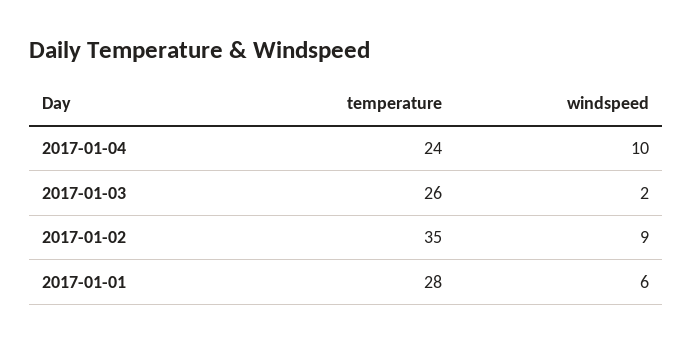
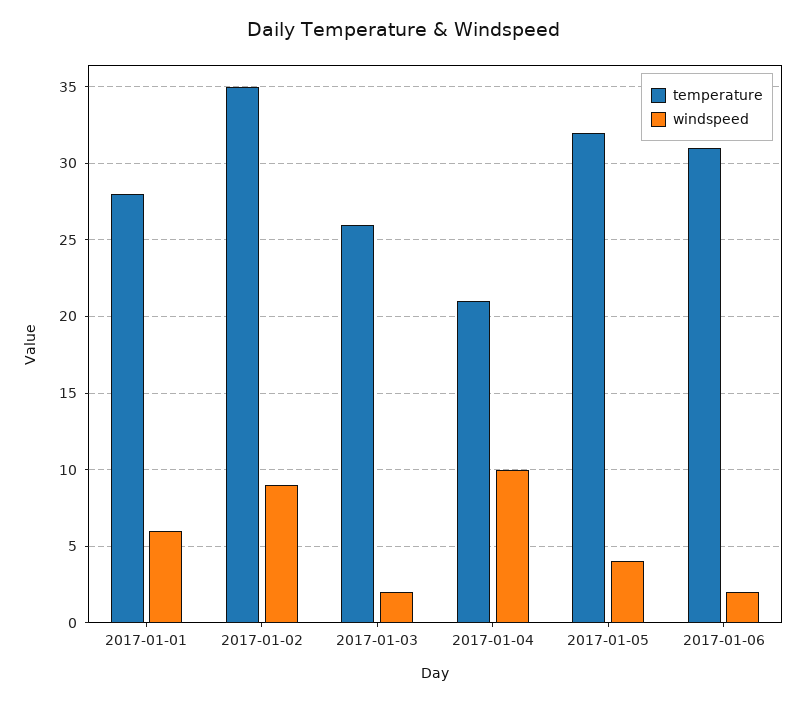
temperature, 2017-01-04: 24 -> 21
temperature, 2017-01-05: none -> 32
windspeed, 2017-01-05: none -> 4
temperature, 2017-01-06: none -> 31
windspeed, 2017-01-06: none -> 2

